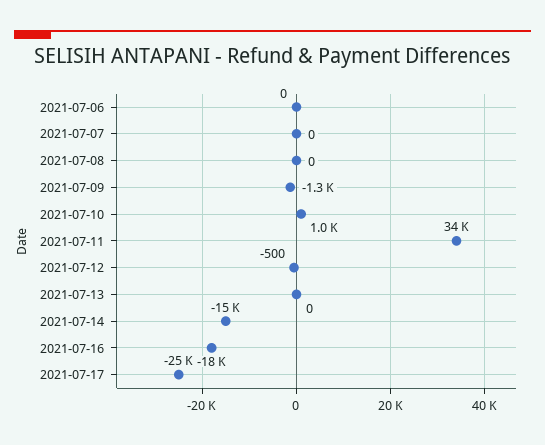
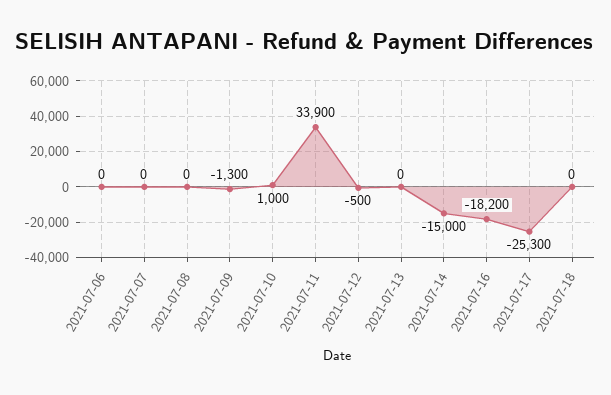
2021-07-18: none -> 0

